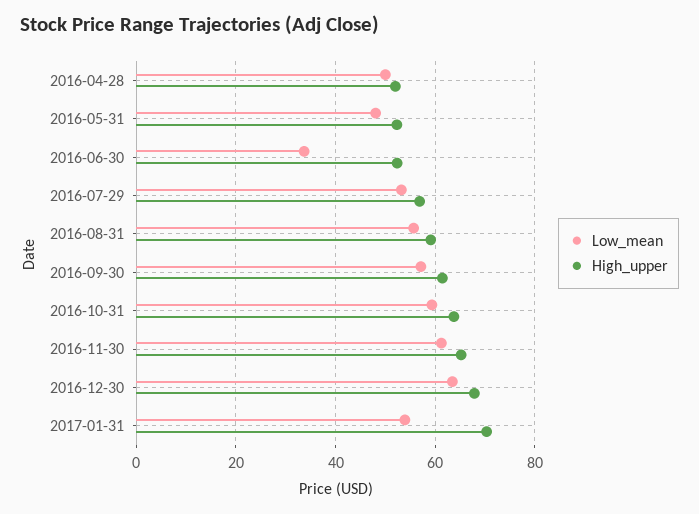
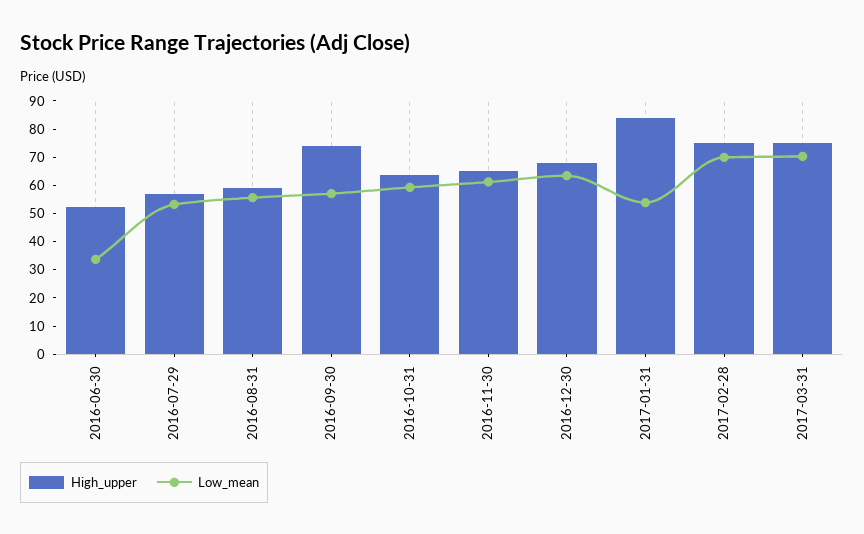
Low_mean, 2016-04-28: 50 -> none
High_upper, 2016-04-28: 52 -> none
Low_mean, 2016-05-31: 48 -> none
High_upper, 2016-05-31: 52 -> none
High_upper, 2016-09-30: 62 -> 75
High_upper, 2017-01-31: 70 -> 85
High_upper, 2017-02-28: none -> 75
Low_mean, 2017-02-28: none -> 70
High_upper, 2017-03-31: none -> 75
Low_mean, 2017-03-31: none -> 70

